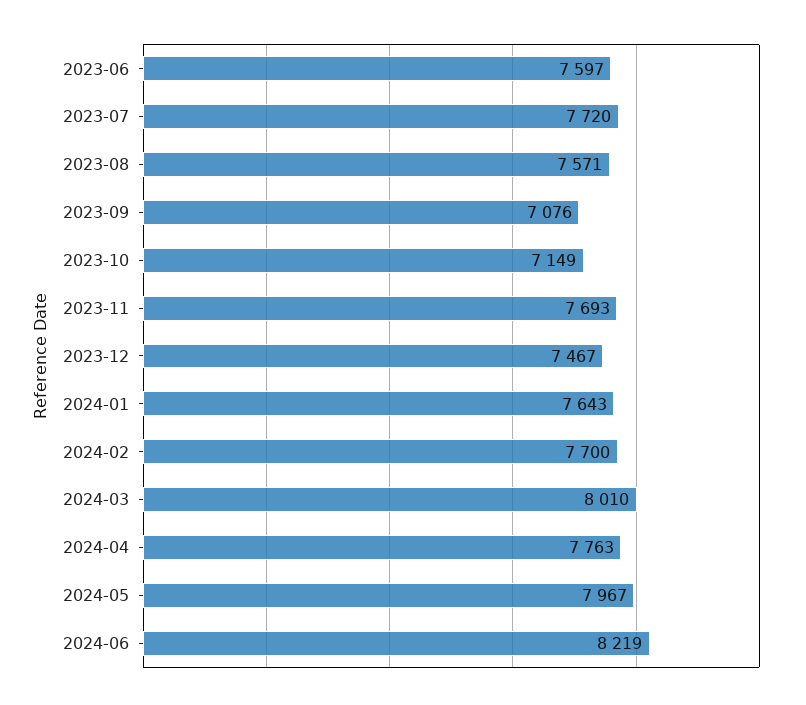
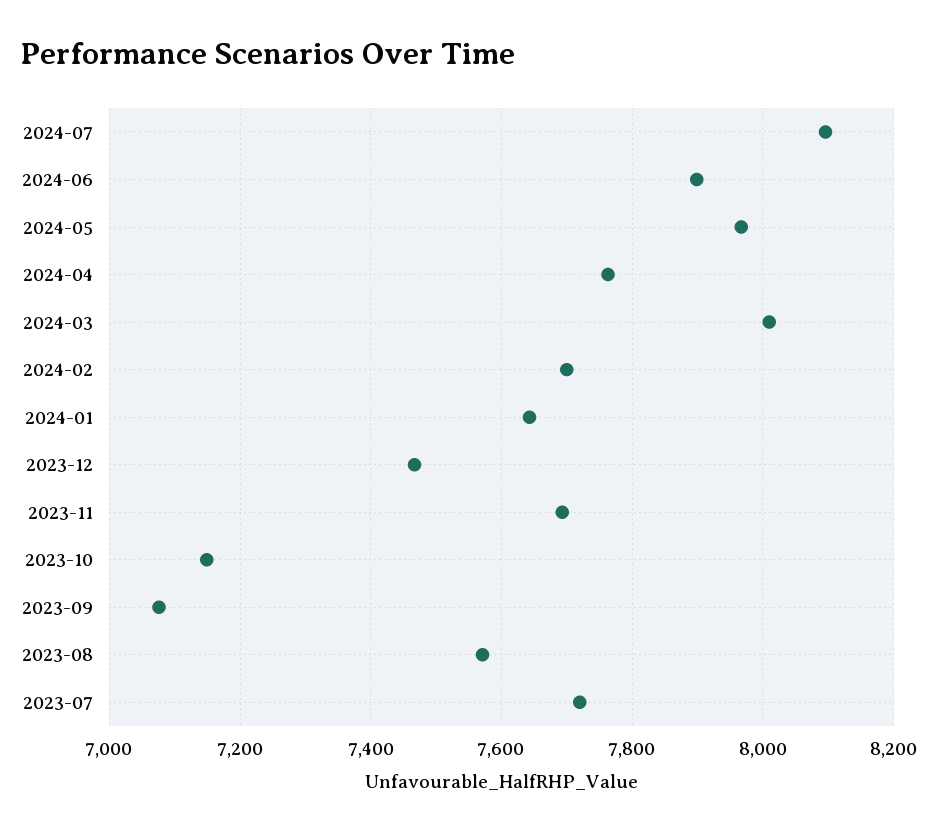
2023-06: 7597 -> none
2024-06: 8219 -> 7900
2024-07: none -> 8100

